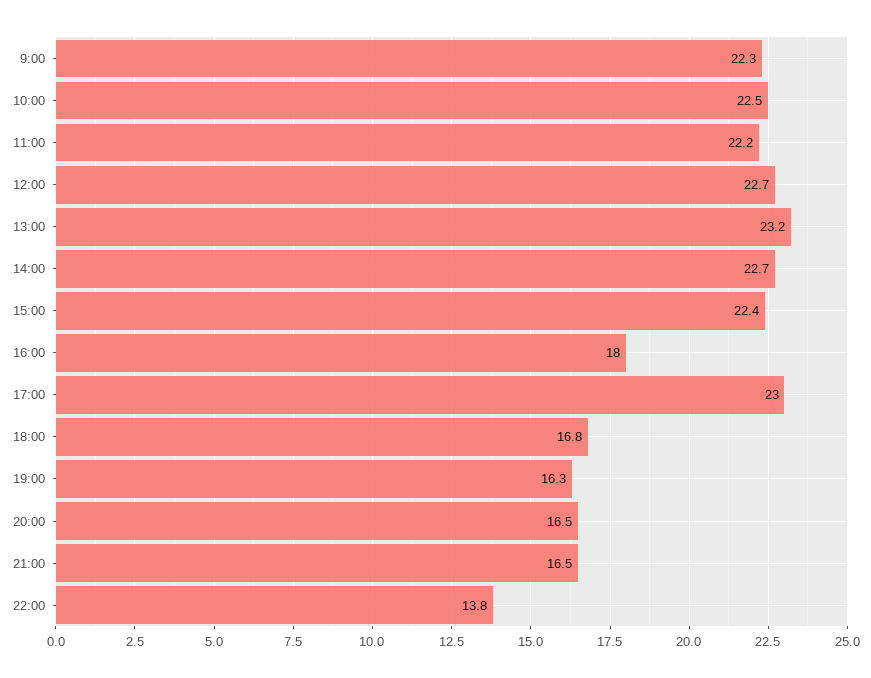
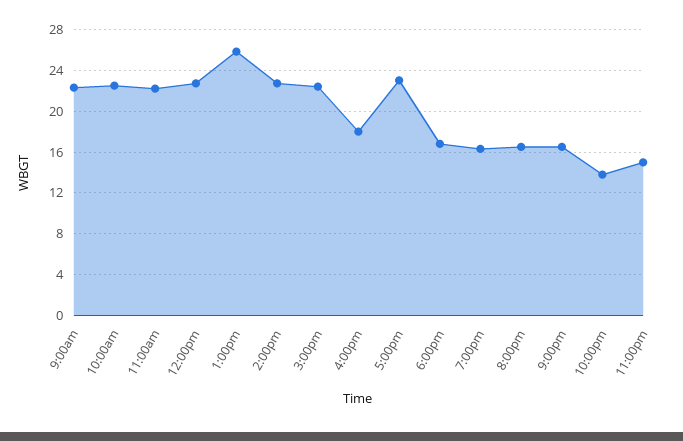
13:00: 23.2 -> 26
11:00pm: none -> 15

